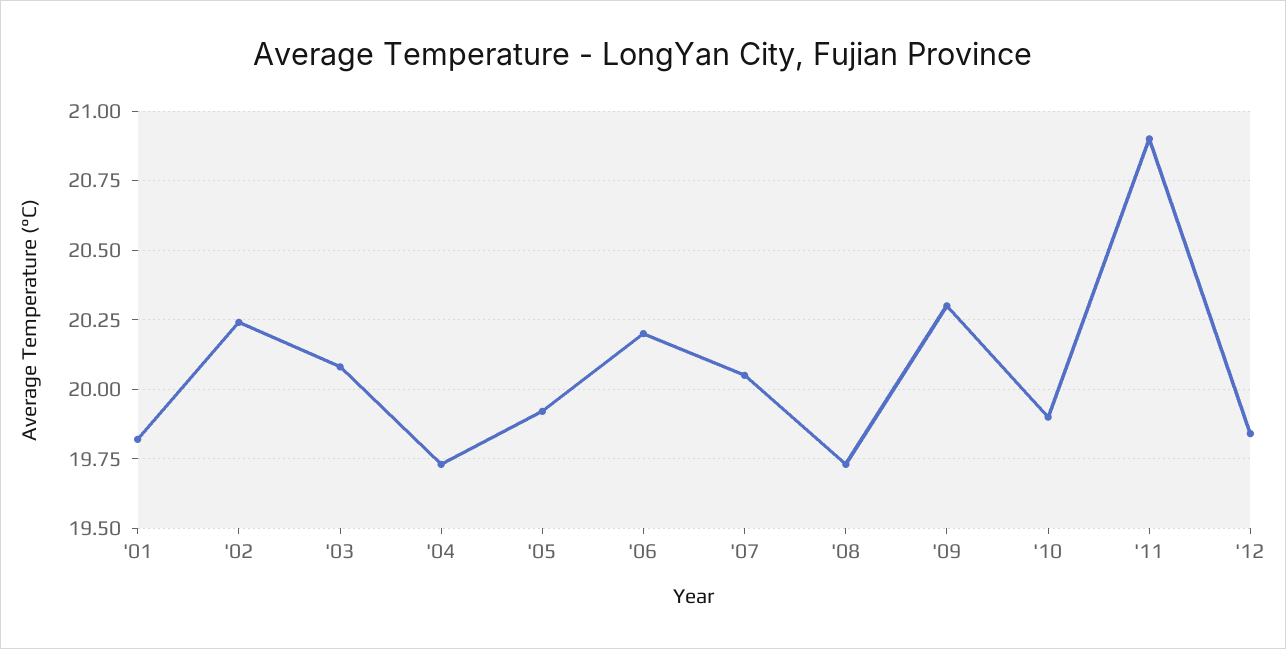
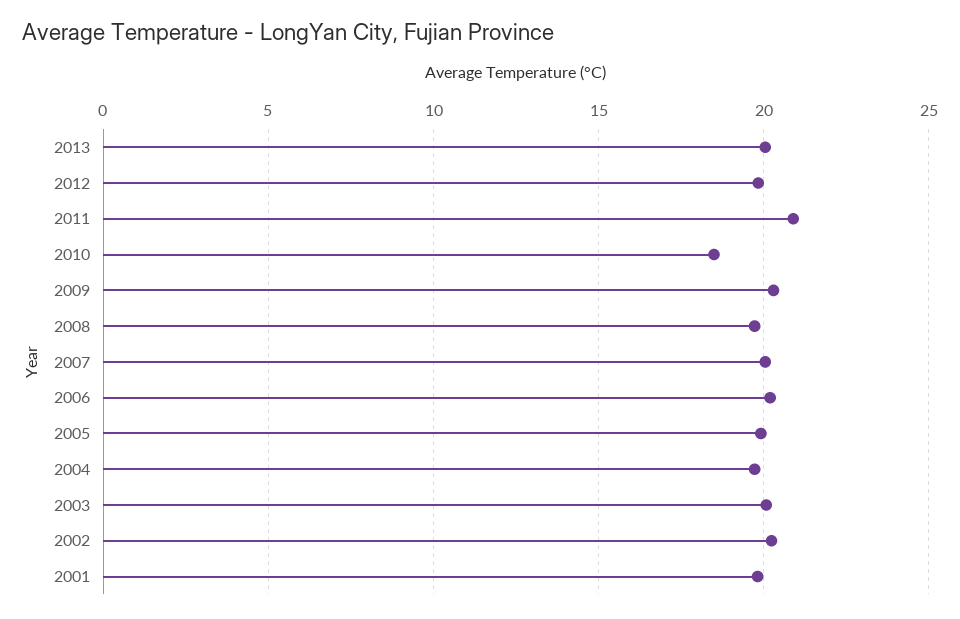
'10: 19.9 -> 18.5
2013: none -> 20

